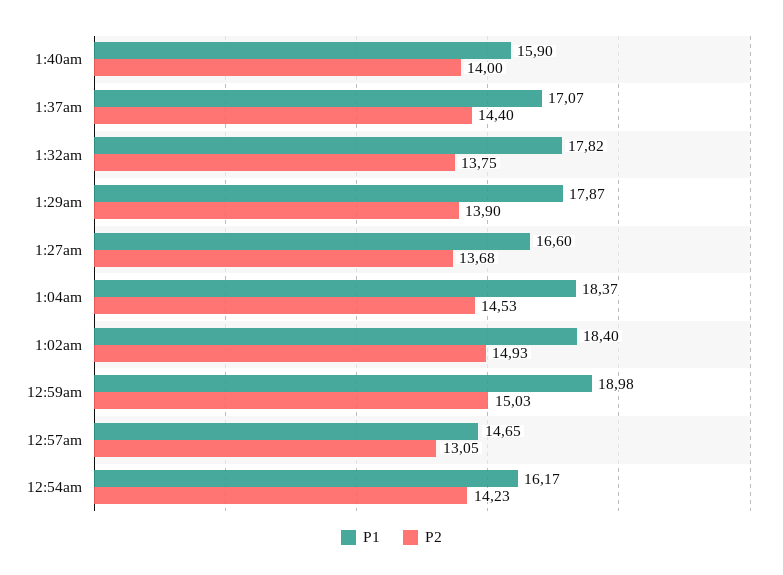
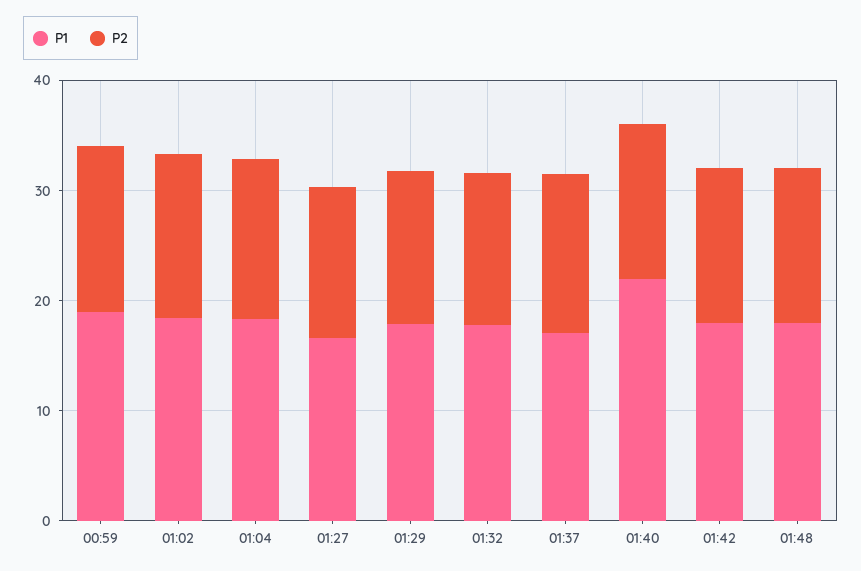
P1, 1:40am: 15.9 -> 22
P1, 12:57am: 14.65 -> none
P2, 12:57am: 13.05 -> none
P1, 12:54am: 16.17 -> none
P2, 12:54am: 14.23 -> none
P1, 01:42: none -> 18
P2, 01:42: none -> 14
P1, 01:48: none -> 18
P2, 01:48: none -> 14

